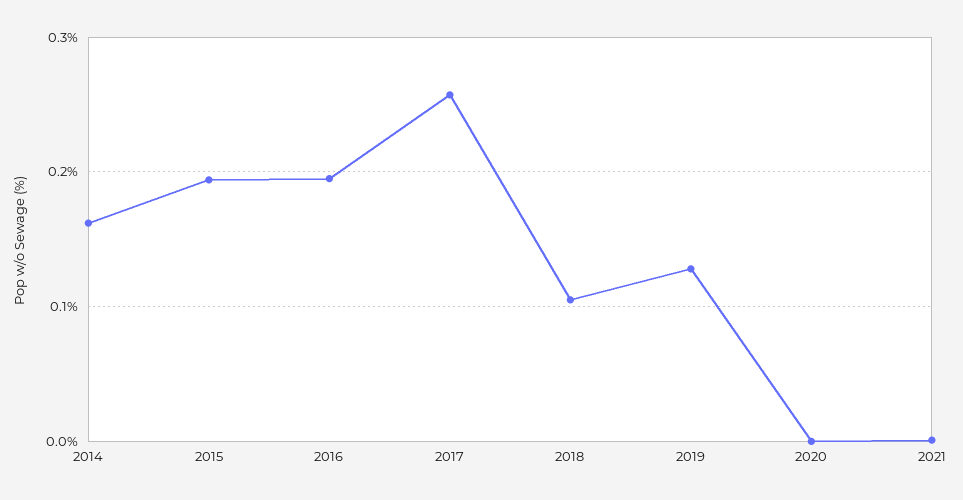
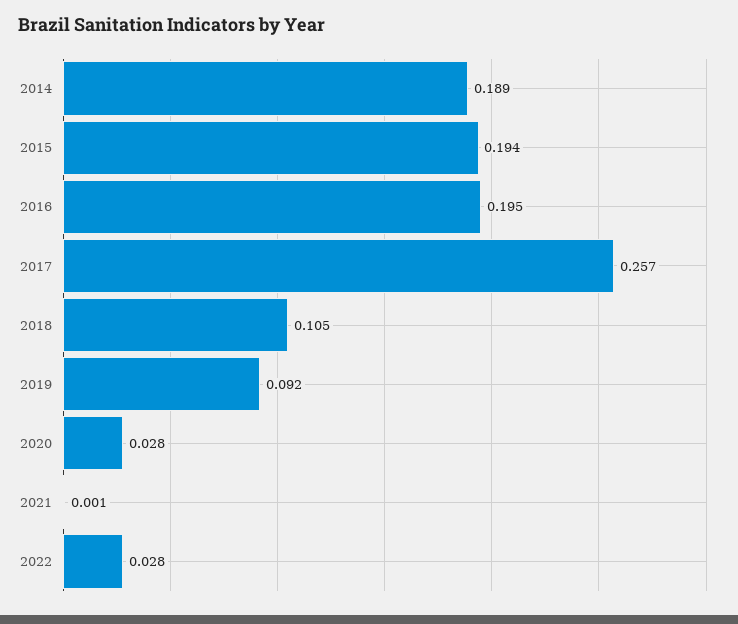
2014: 0.16 -> 0.189
2019: 0.13 -> 0.092
2020: 0 -> 0.028
2022: none -> 0.028

